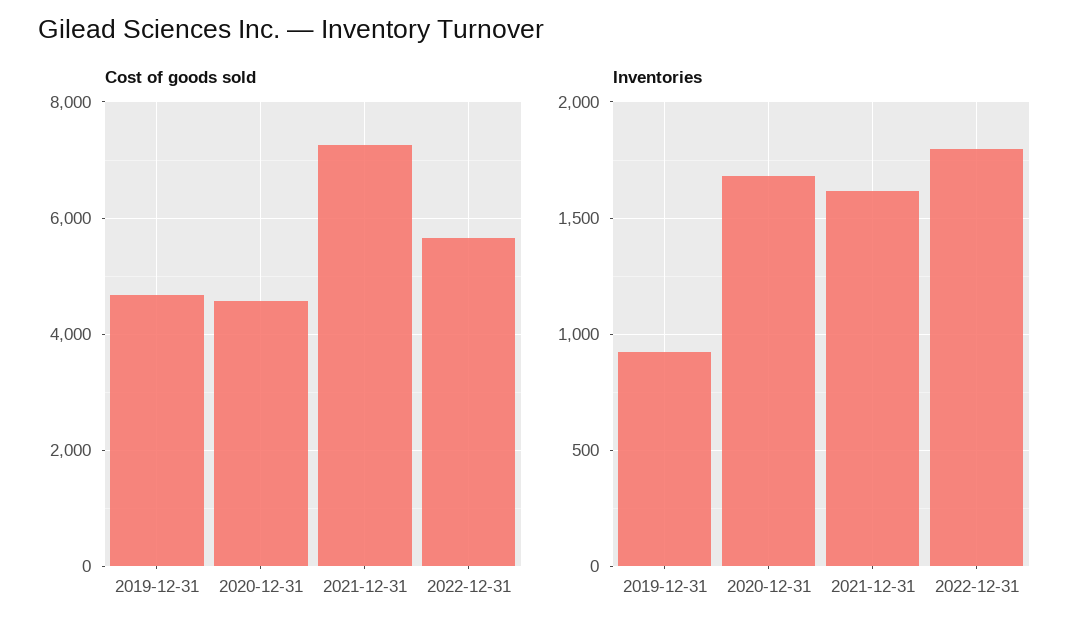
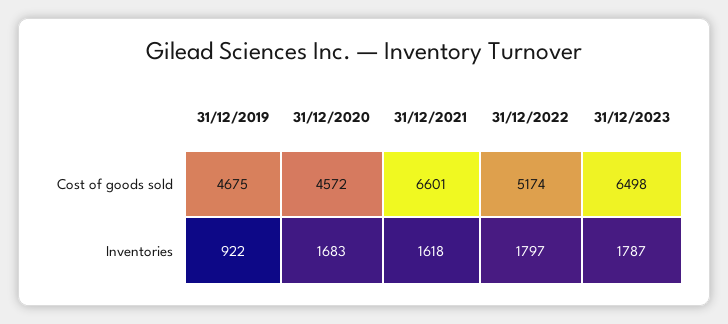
Cost of goods sold, 2021-12-31: 7200 -> 6601
Cost of goods sold, 2022-12-31: 5600 -> 5174
Cost of goods sold, 31/12/2023: none -> 6498
Inventories, 31/12/2023: none -> 1787

